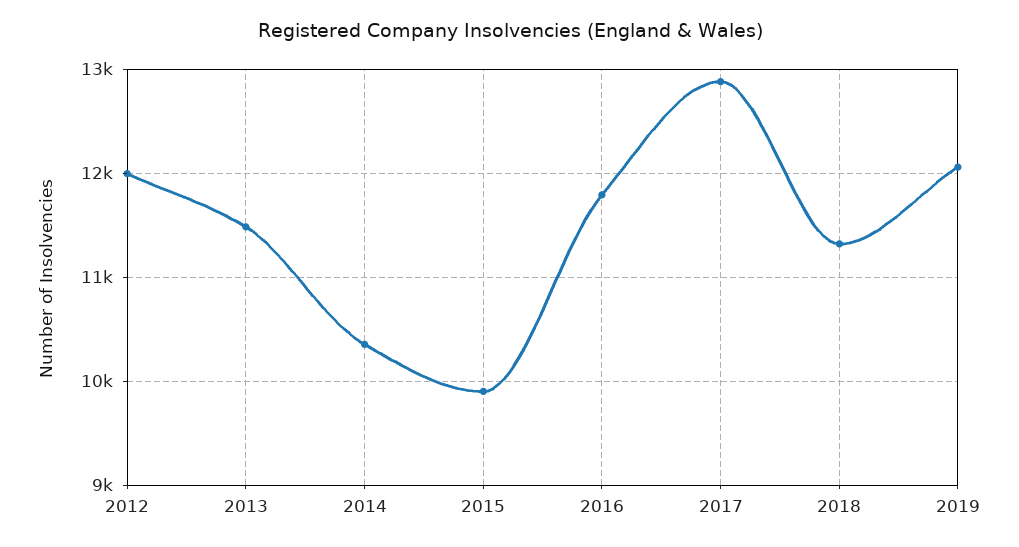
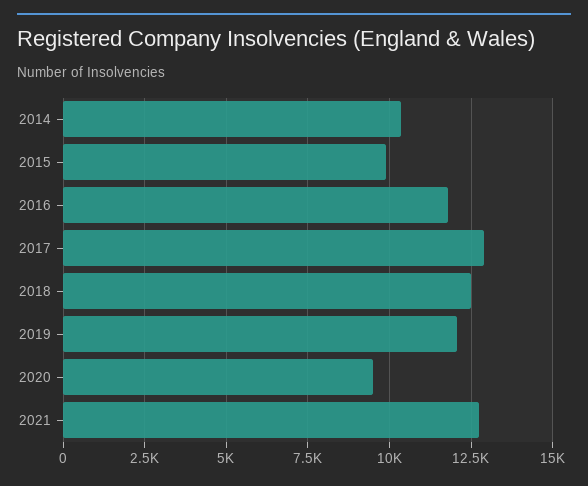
2012: 12000 -> none
2013: 11500 -> none
2018: 11300 -> 12500
2020: none -> 9500
2021: none -> 12750

